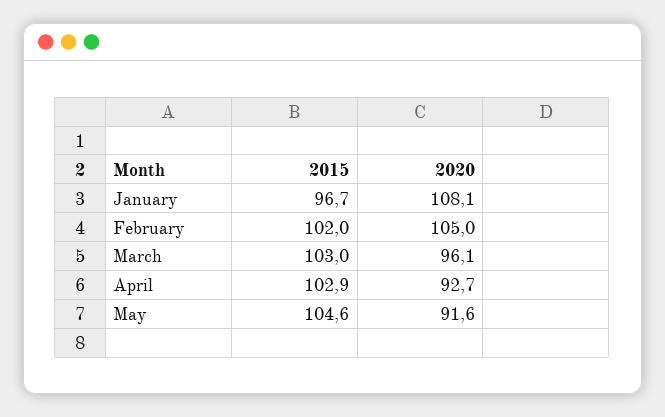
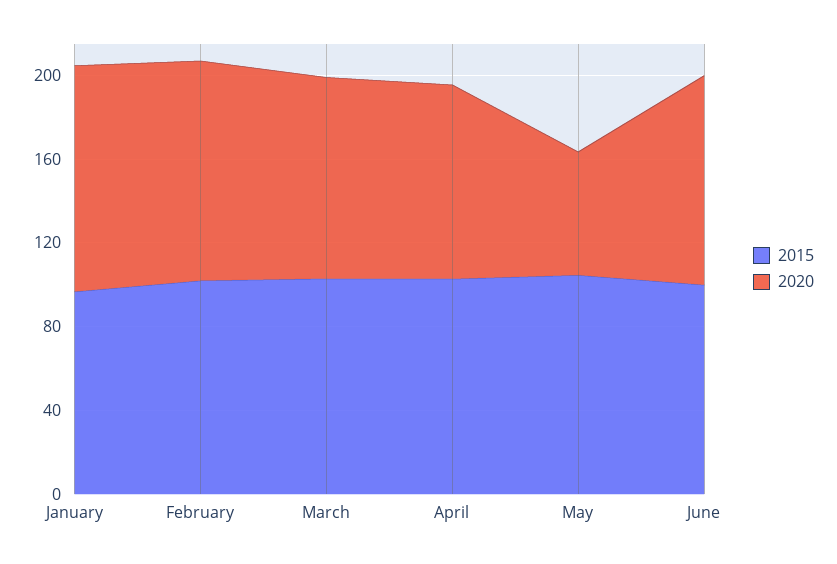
2020, May: 91.6 -> 60
2015, June: none -> 100
2020, June: none -> 100

